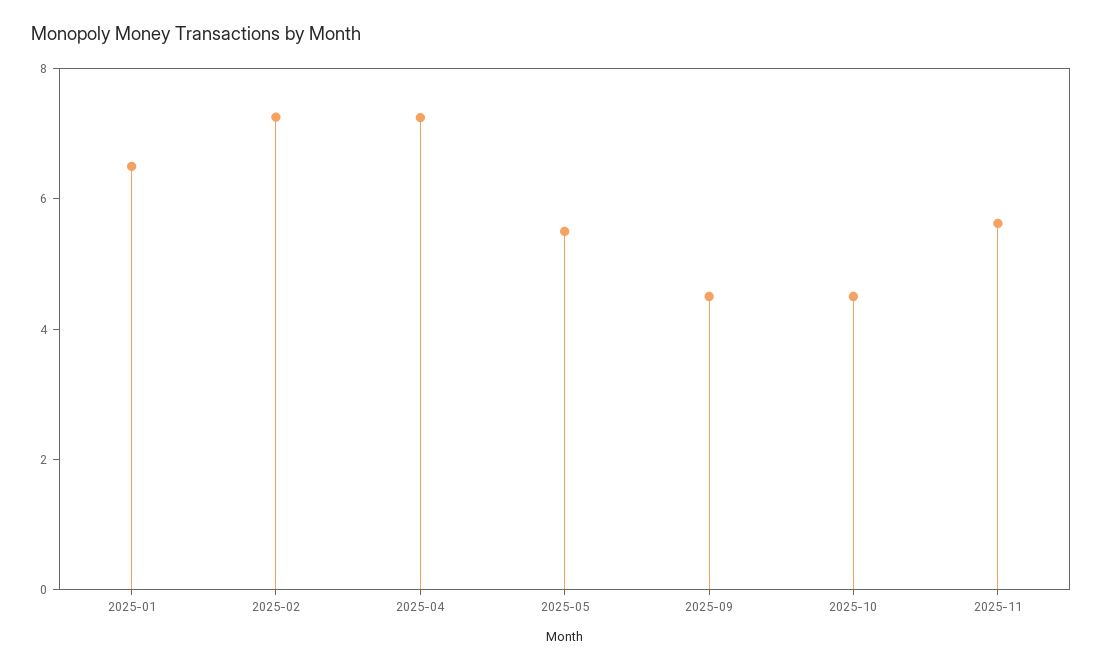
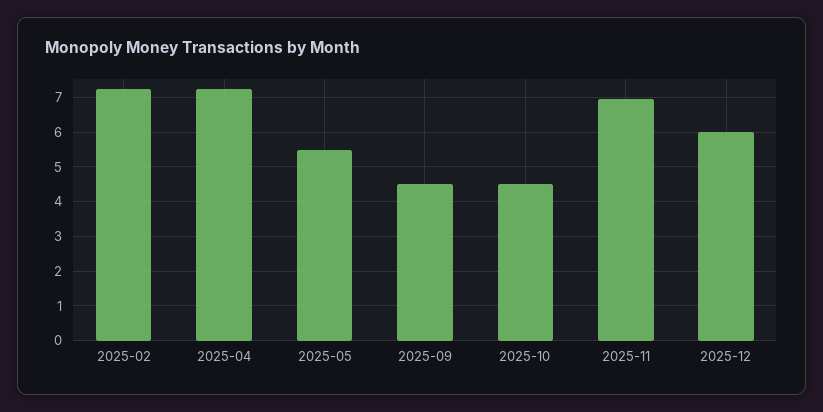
2025-01: 6.5 -> none
2025-11: 5.5 -> 7
2025-12: none -> 6

